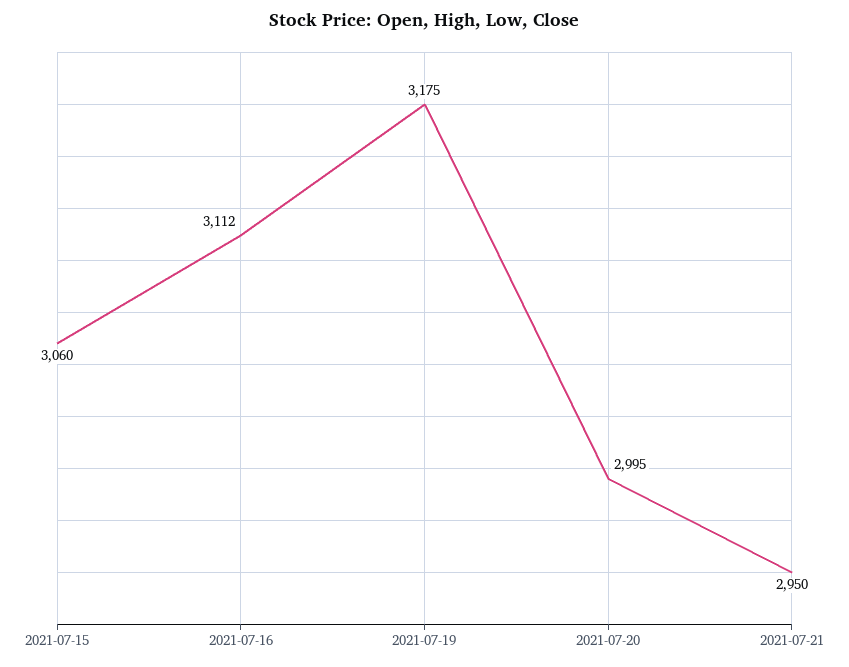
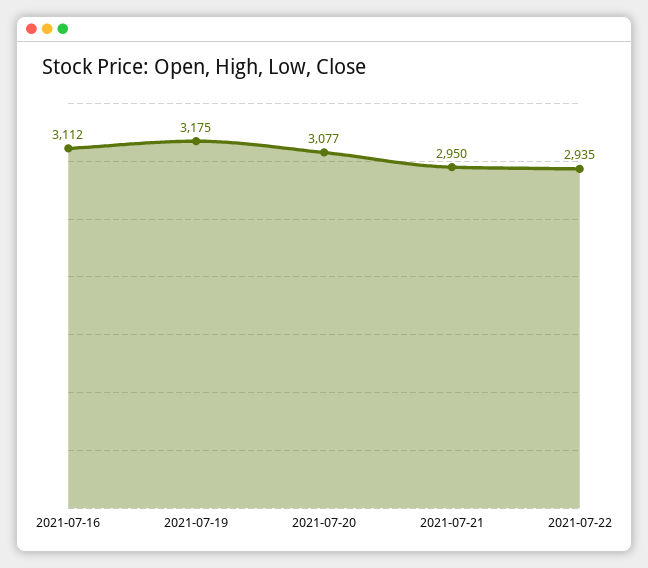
2021-07-15: 3060 -> none
2021-07-20: 2995 -> 3077
2021-07-22: none -> 2935

